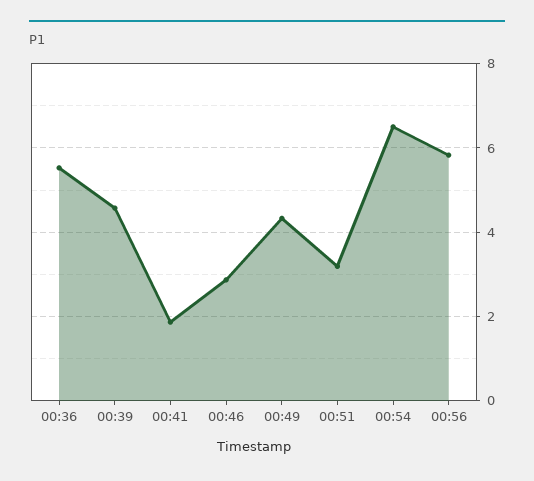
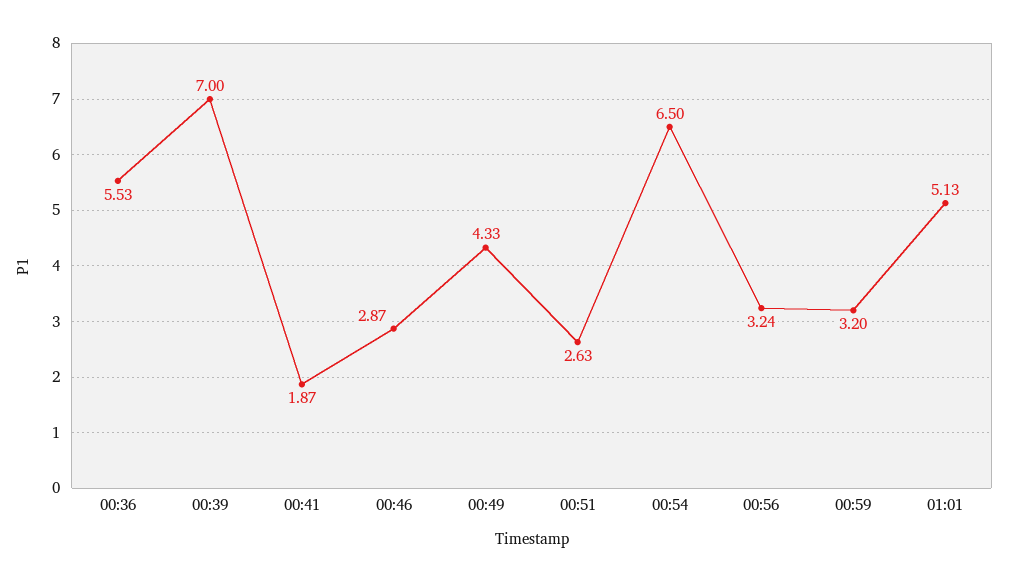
00:39: 4.6 -> 7
00:51: 3.2 -> 2.63
00:56: 5.8 -> 3.24
00:59: none -> 3.2
01:01: none -> 5.13

